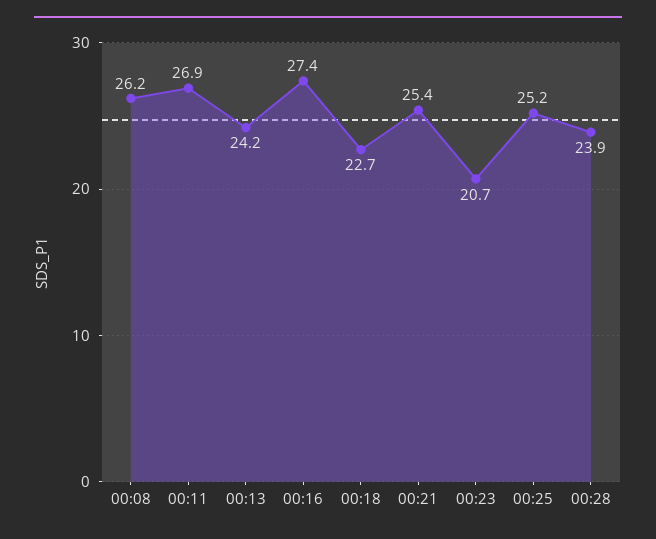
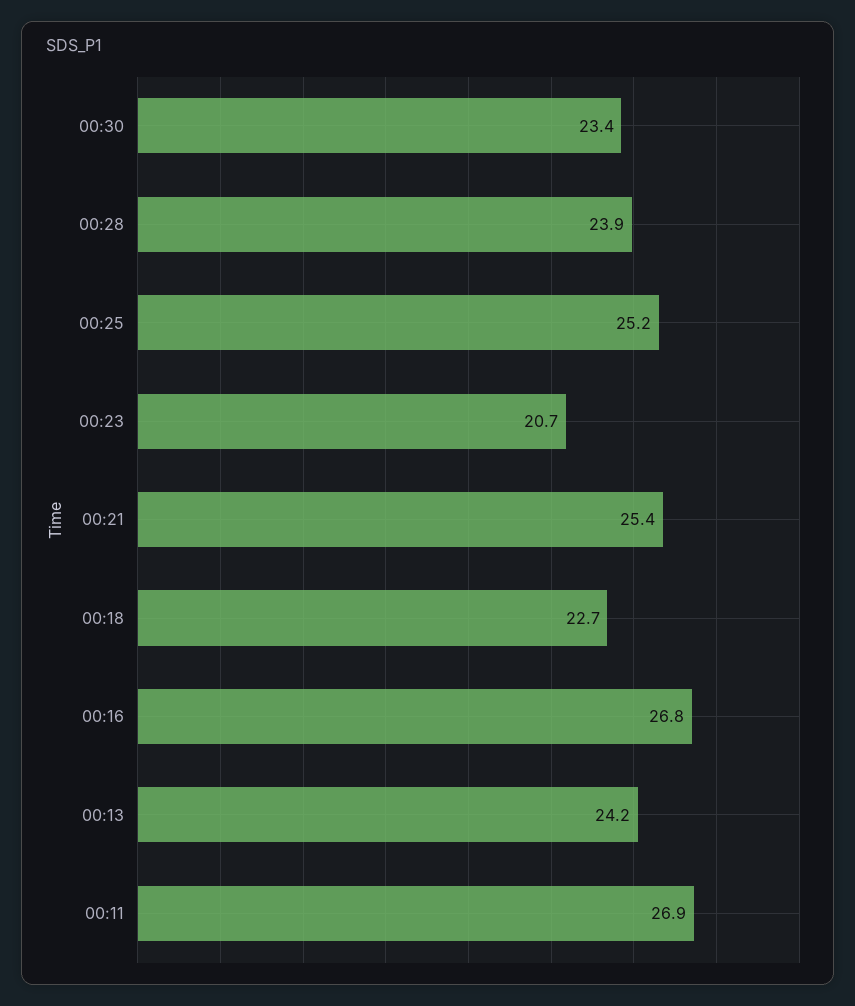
00:08: 26.2 -> none
00:16: 27.4 -> 26.8
00:30: none -> 23.4

